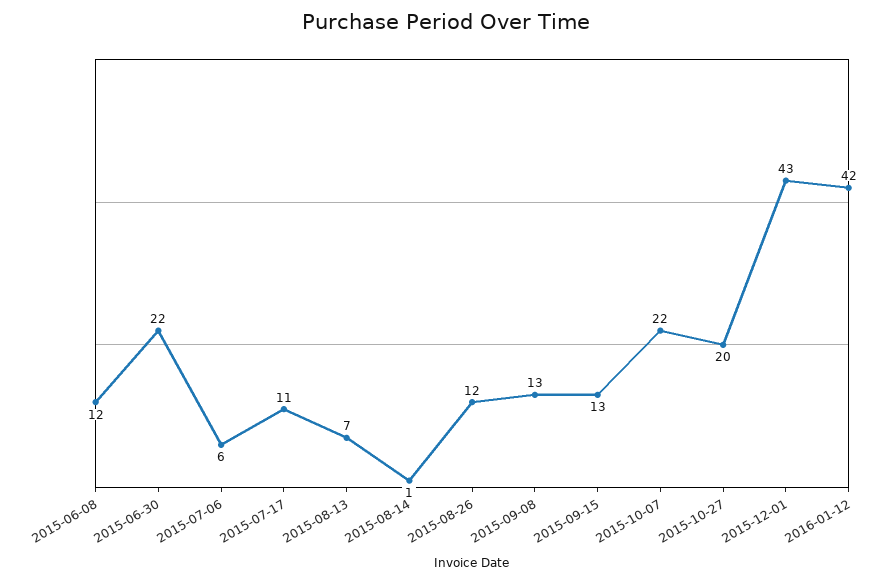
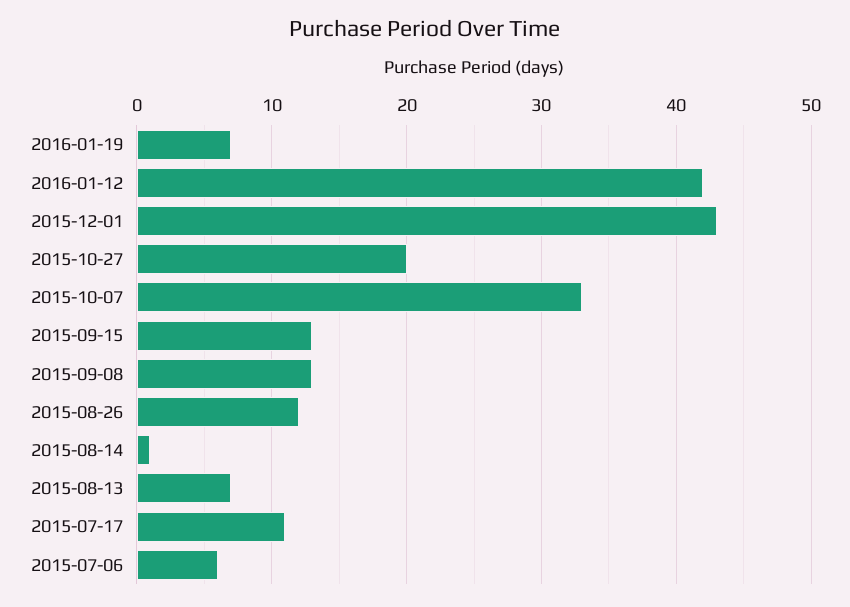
2015-06-08: 12 -> none
2015-06-30: 22 -> none
2015-10-07: 22 -> 33
2016-01-19: none -> 7

